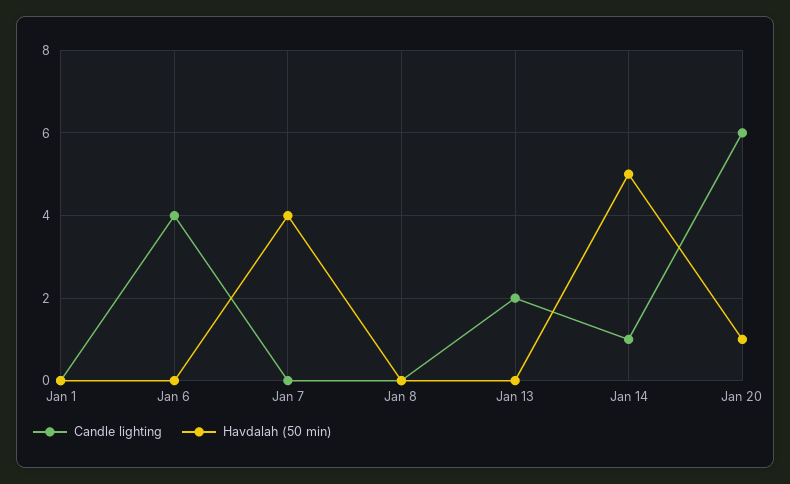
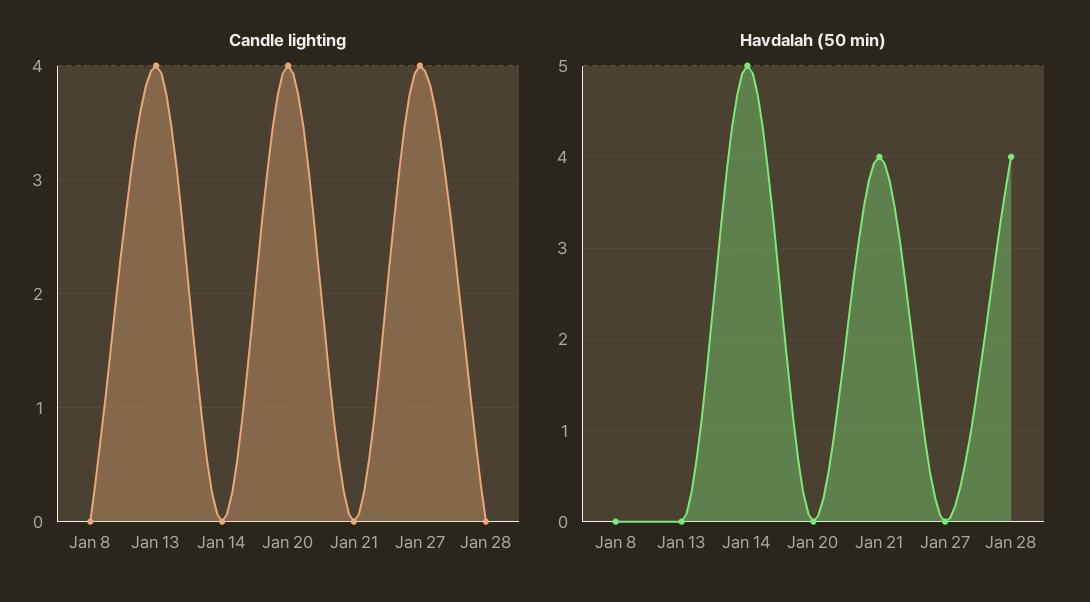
Candle lighting, Jan 1: 0 -> none
Havdalah (50 min), Jan 1: 0 -> none
Candle lighting, Jan 6: 4 -> none
Havdalah (50 min), Jan 6: 0 -> none
Candle lighting, Jan 7: 0 -> none
Havdalah (50 min), Jan 7: 4 -> none
Candle lighting, Jan 13: 2 -> 4
Candle lighting, Jan 14: 1 -> 0
Candle lighting, Jan 20: 6 -> 4
Havdalah (50 min), Jan 20: 1 -> 0
Candle lighting, Jan 21: none -> 0
Candle lighting, Jan 27: none -> 4
Candle lighting, Jan 28: none -> 0
Havdalah (50 min), Jan 21: none -> 4
Havdalah (50 min), Jan 27: none -> 0
Havdalah (50 min), Jan 28: none -> 4

